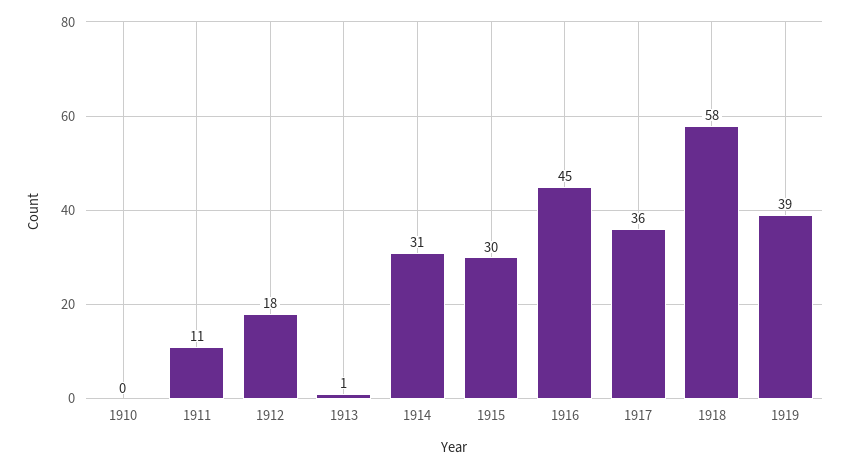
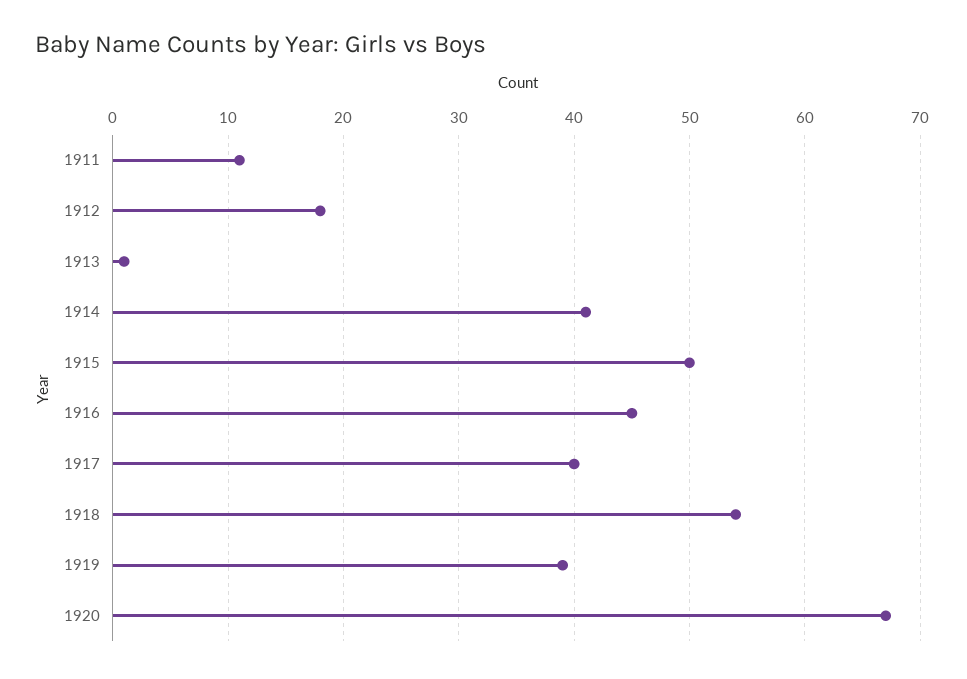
1910: 0 -> none
1914: 31 -> 41
1915: 30 -> 50
1917: 36 -> 40
1918: 58 -> 54
1920: none -> 67

